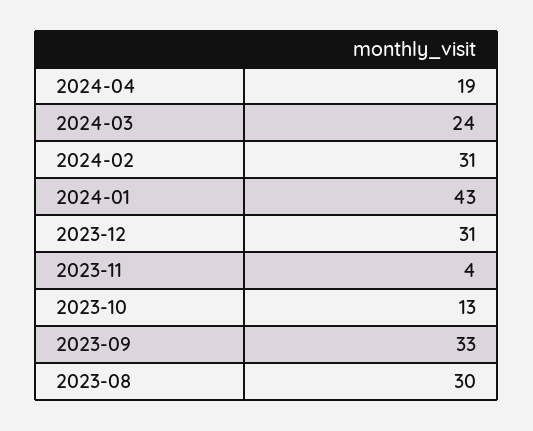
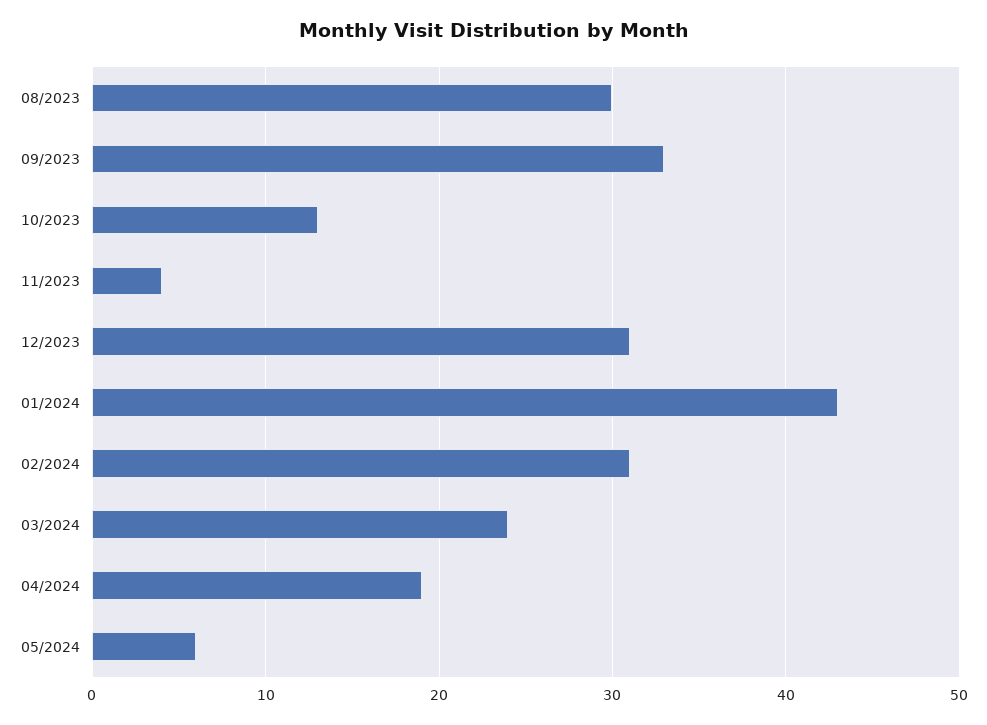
05/2024: none -> 6

